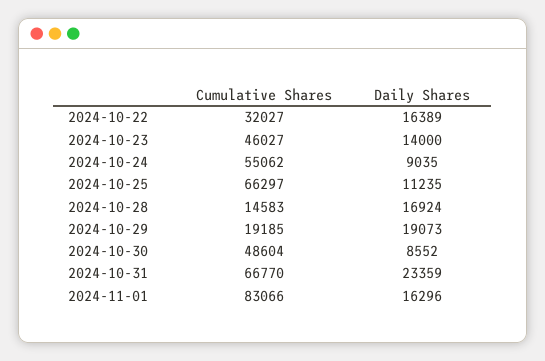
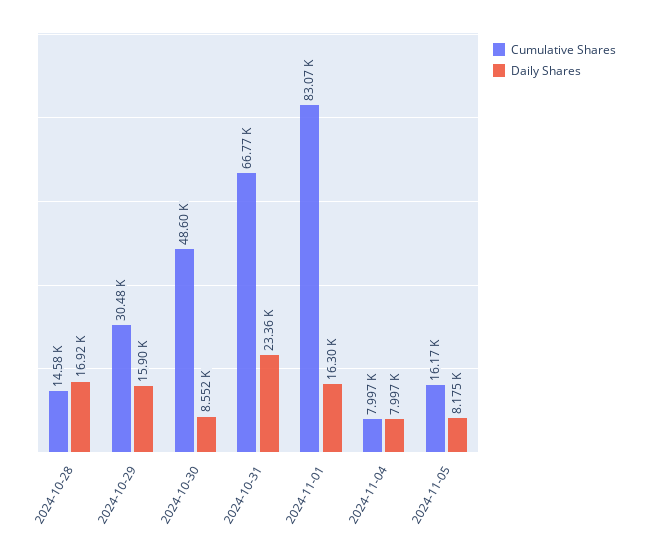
Cumulative Shares, 2024-10-22: 32027 -> none
Daily Shares, 2024-10-22: 16389 -> none
Cumulative Shares, 2024-10-23: 46027 -> none
Daily Shares, 2024-10-23: 14000 -> none
Cumulative Shares, 2024-10-24: 55062 -> none
Daily Shares, 2024-10-24: 9035 -> none
Cumulative Shares, 2024-10-25: 66297 -> none
Daily Shares, 2024-10-25: 11235 -> none
Cumulative Shares, 2024-10-29: 19185 -> 30480
Daily Shares, 2024-10-29: 19073 -> 15900
Cumulative Shares, 2024-11-04: none -> 7997
Daily Shares, 2024-11-04: none -> 7997
Cumulative Shares, 2024-11-05: none -> 16170
Daily Shares, 2024-11-05: none -> 8175

